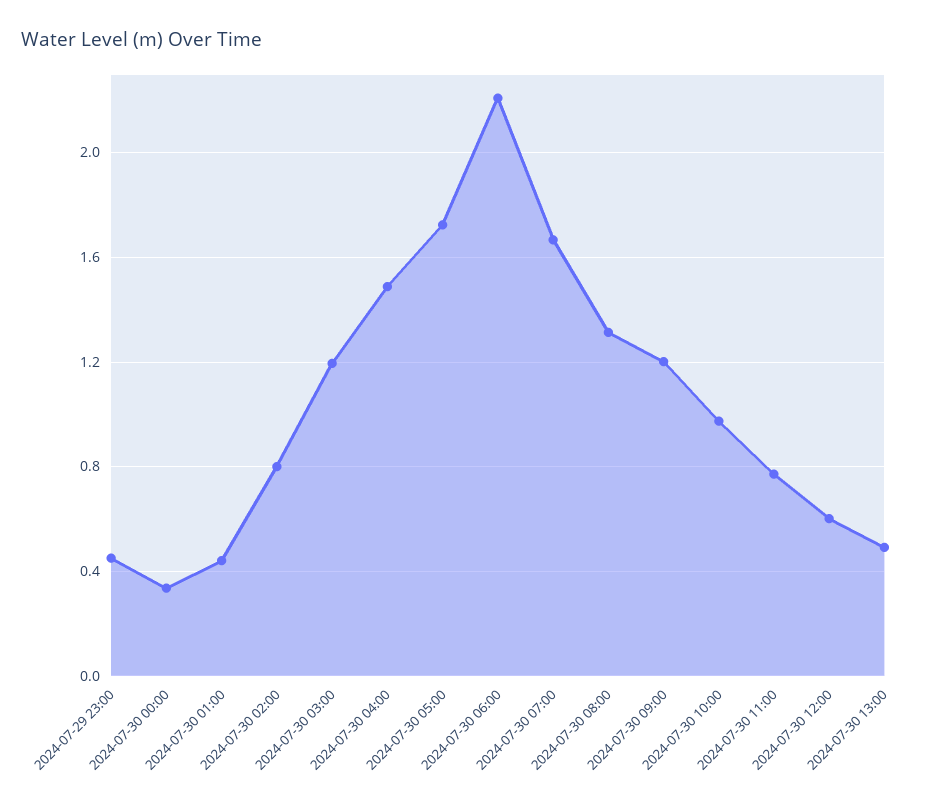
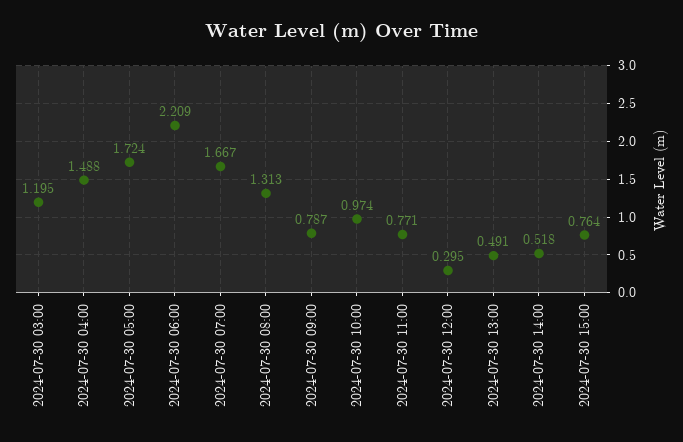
2024-07-29 23:00: 0.45 -> none
2024-07-30 00:00: 0.35 -> none
2024-07-30 01:00: 0.45 -> none
2024-07-30 02:00: 0.8 -> none
2024-07-30 09:00: 1.2 -> 0.787
2024-07-30 12:00: 0.6 -> 0.295
2024-07-30 14:00: none -> 0.518
2024-07-30 15:00: none -> 0.764

